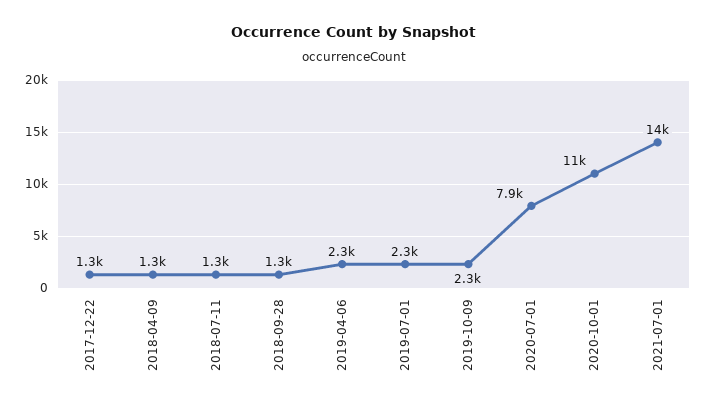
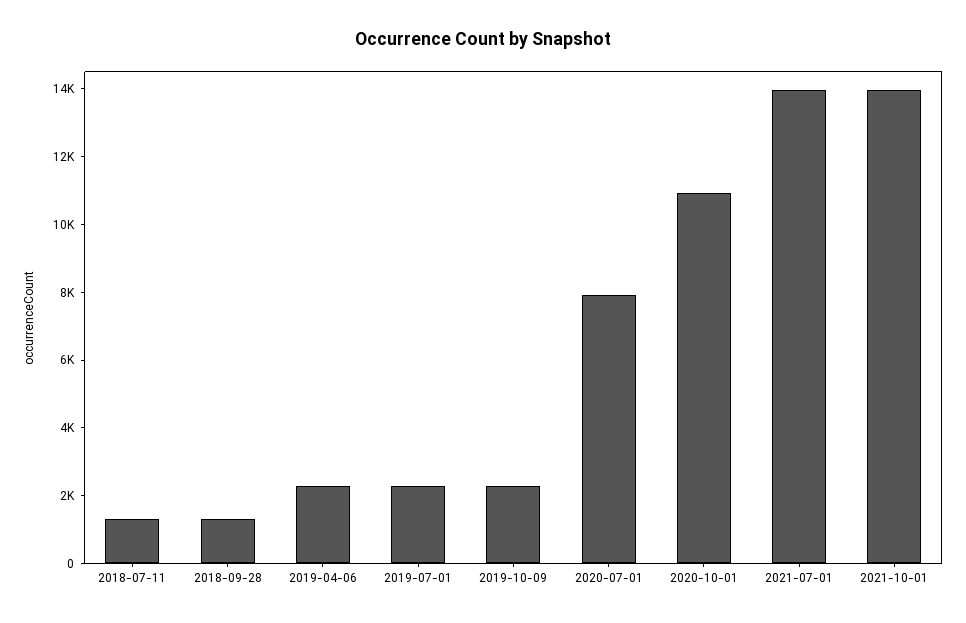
2017-12-22: 1300 -> none
2018-04-09: 1300 -> none
2021-10-01: none -> 14000

